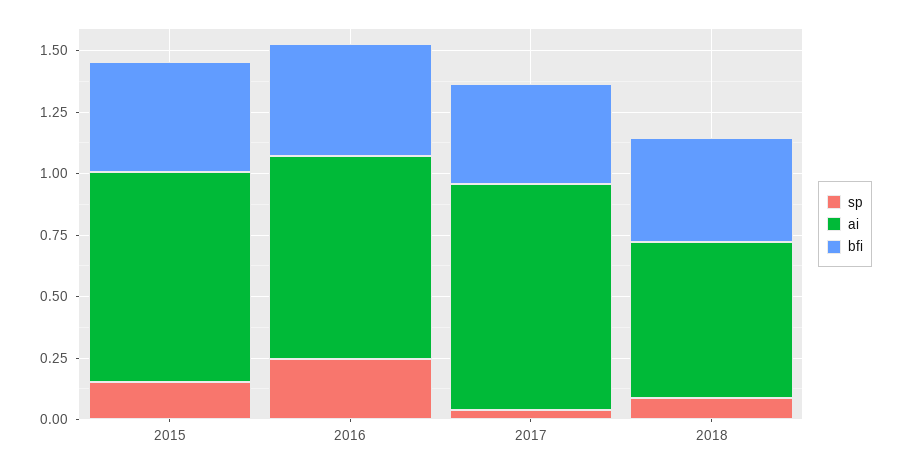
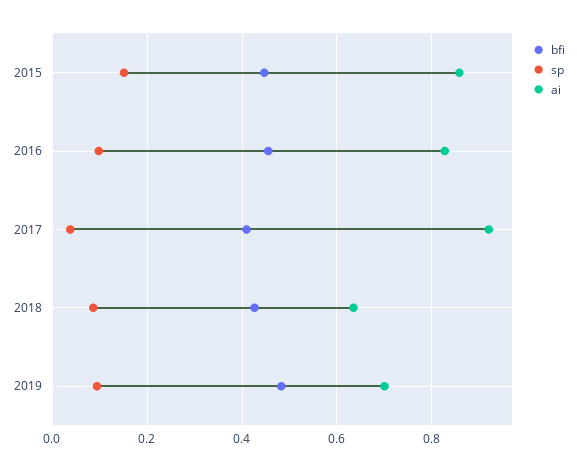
sp, 2016: 0.25 -> 0.1
bfi, 2019: none -> 0.48
sp, 2019: none -> 0.1
ai, 2019: none -> 0.7

